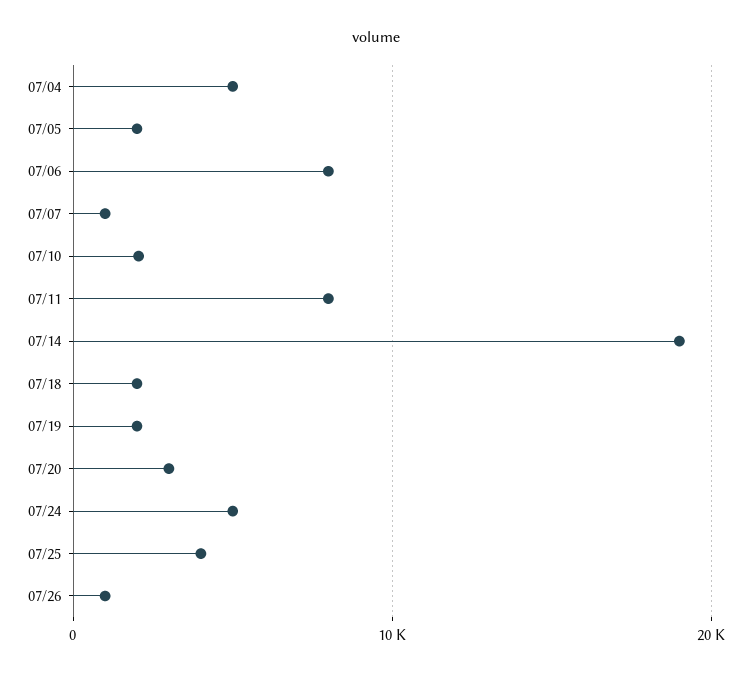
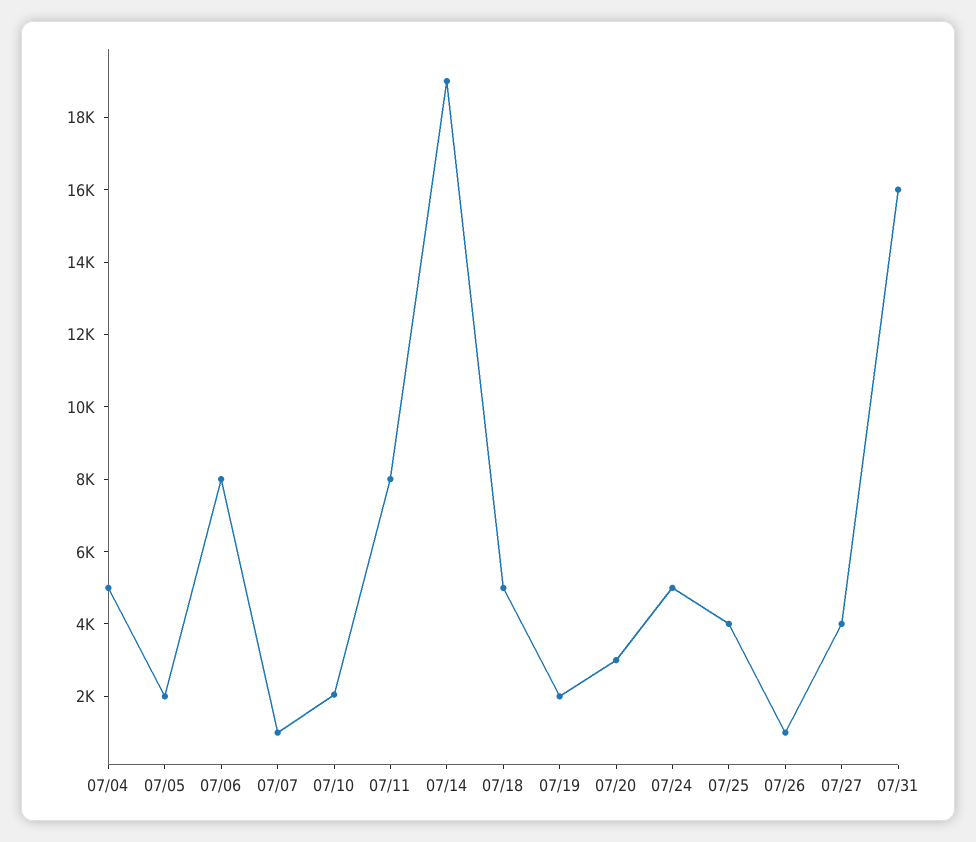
07/18: 2000 -> 5000
07/27: none -> 4000
07/31: none -> 16000

